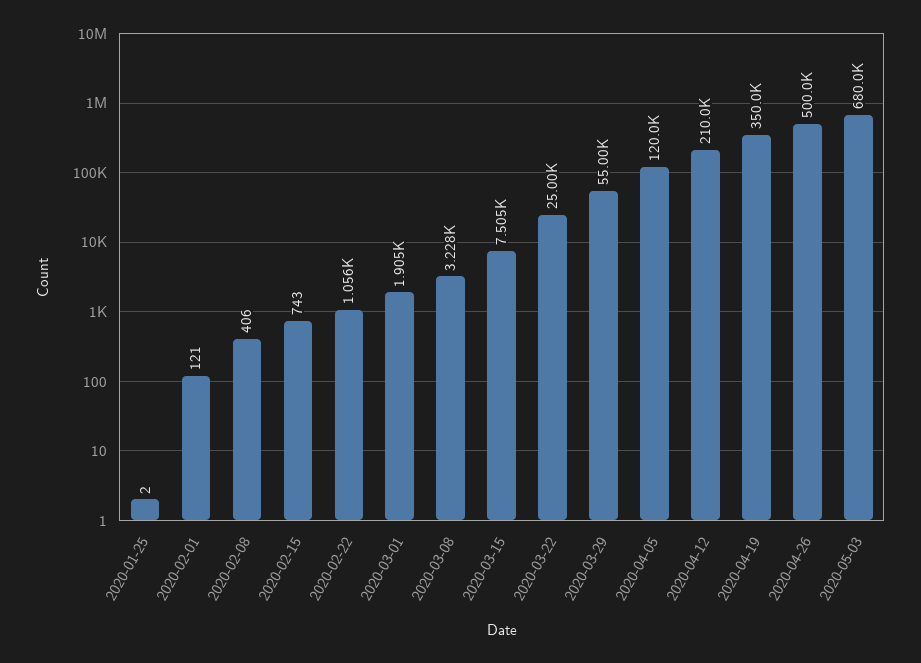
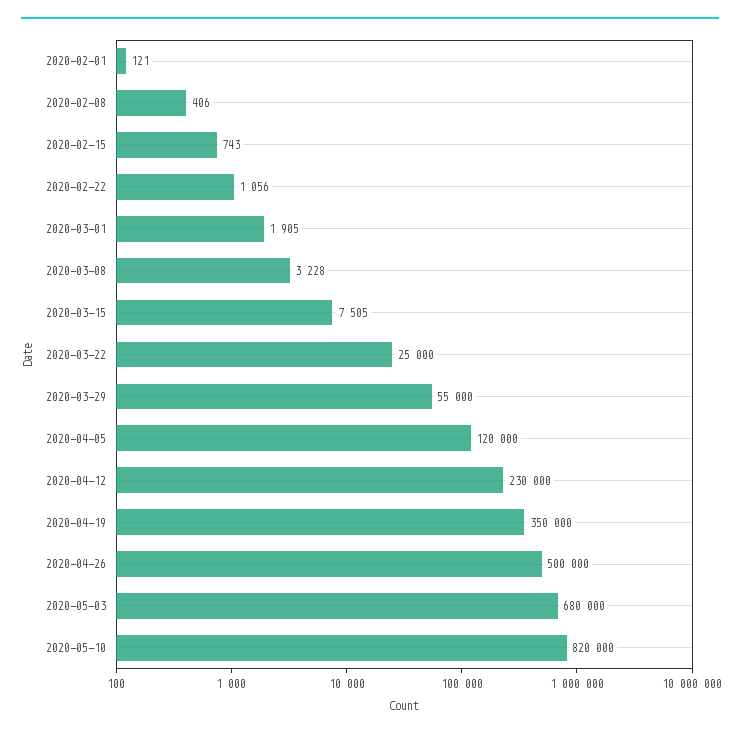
2020-01-25: 2 -> none
2020-04-12: 210000 -> 230000
2020-05-10: none -> 820000

